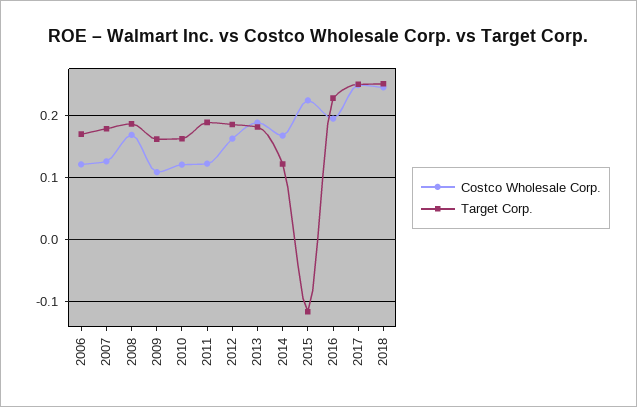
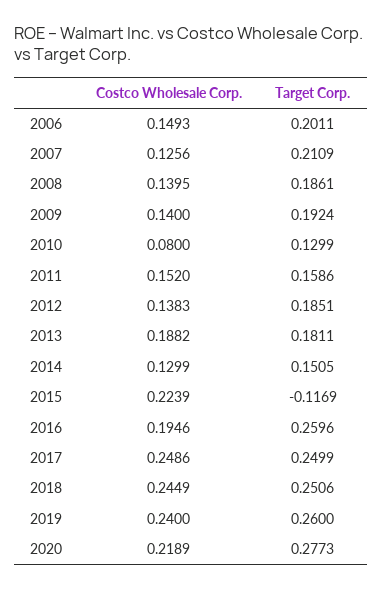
Costco Wholesale Corp., 2006: 0.12 -> 0.1493
Target Corp., 2006: 0.17 -> 0.2011
Target Corp., 2007: 0.18 -> 0.2109
Costco Wholesale Corp., 2008: 0.17 -> 0.1395
Costco Wholesale Corp., 2009: 0.11 -> 0.14
Target Corp., 2009: 0.16 -> 0.1924
Costco Wholesale Corp., 2010: 0.12 -> 0.08
Target Corp., 2010: 0.16 -> 0.1299
Costco Wholesale Corp., 2011: 0.12 -> 0.152
Target Corp., 2011: 0.19 -> 0.1586
Costco Wholesale Corp., 2012: 0.16 -> 0.1383
Costco Wholesale Corp., 2014: 0.17 -> 0.1299
Target Corp., 2014: 0.12 -> 0.1505
Target Corp., 2016: 0.23 -> 0.2596
Costco Wholesale Corp., 2019: none -> 0.24
Target Corp., 2019: none -> 0.26
Costco Wholesale Corp., 2020: none -> 0.2189
Target Corp., 2020: none -> 0.2773

